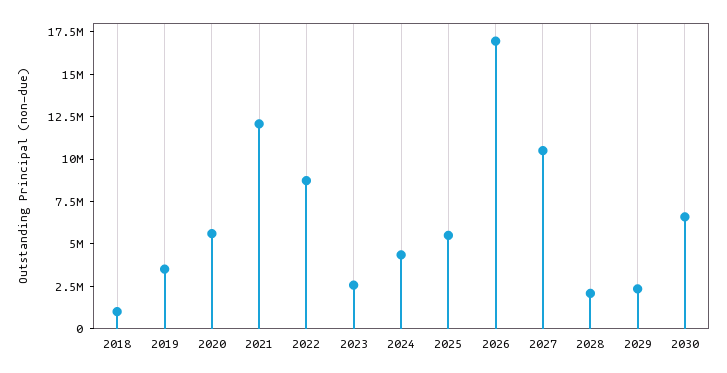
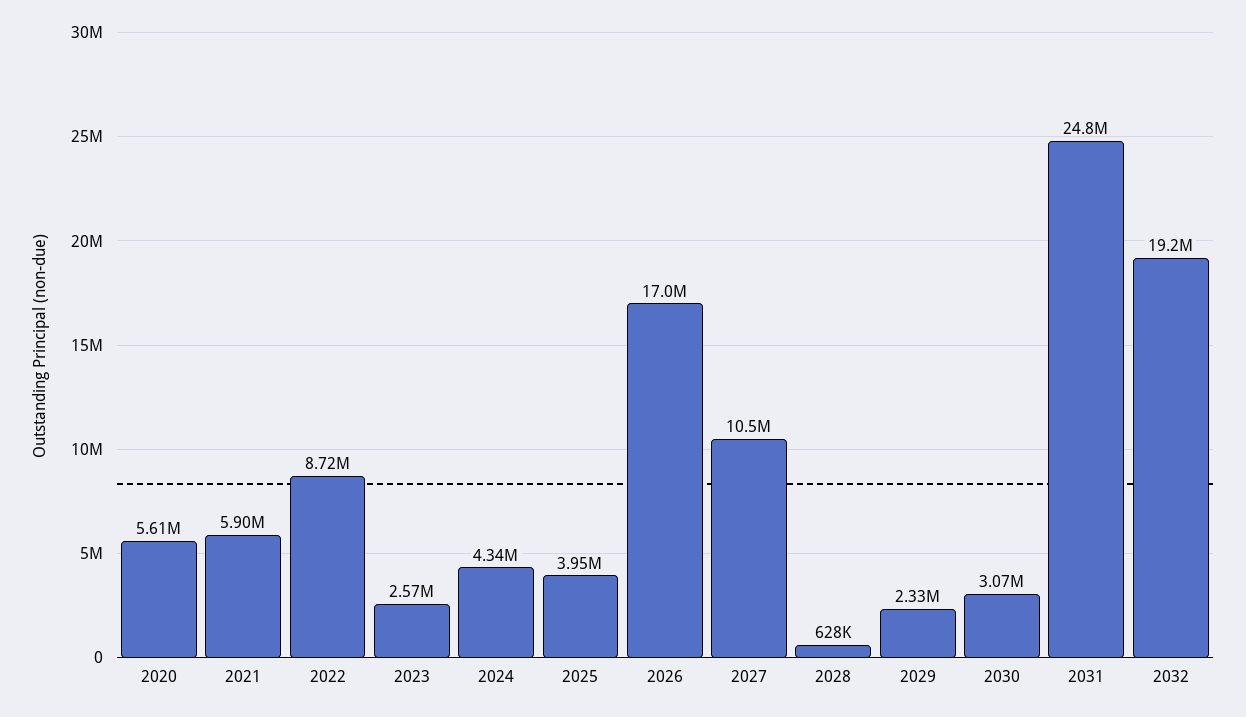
2018: 1000000 -> none
2019: 3500000 -> none
2021: 12000000 -> 5900000
2025: 5500000 -> 3950000
2028: 2000000 -> 628000
2030: 6500000 -> 3070000
2031: none -> 24800000
2032: none -> 19200000

